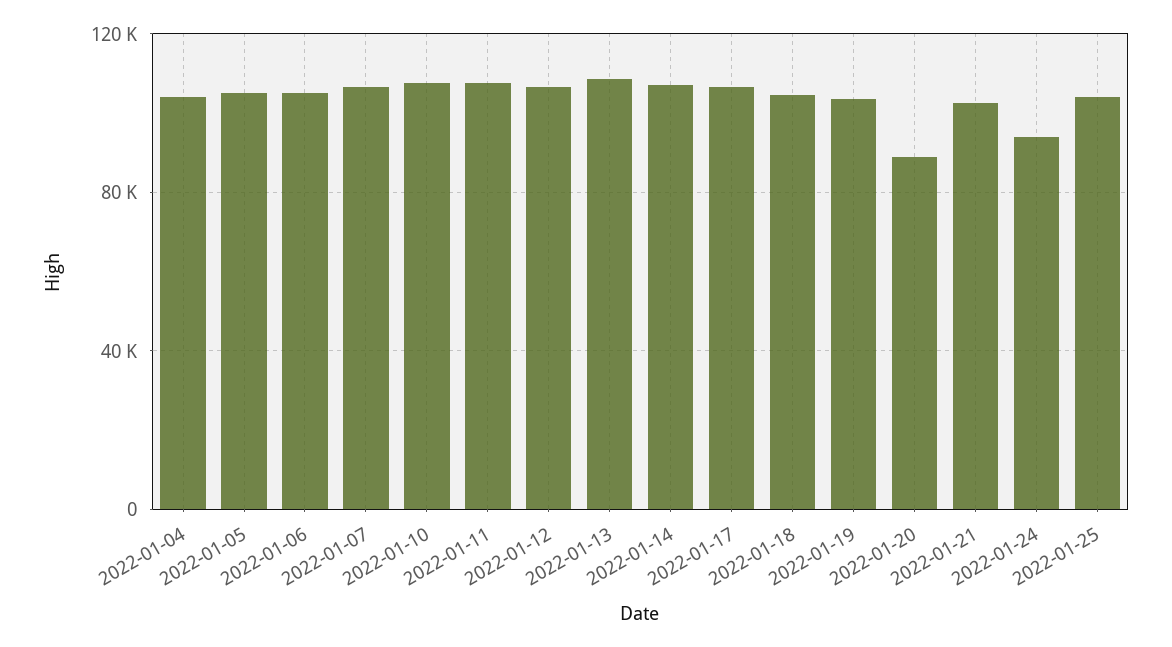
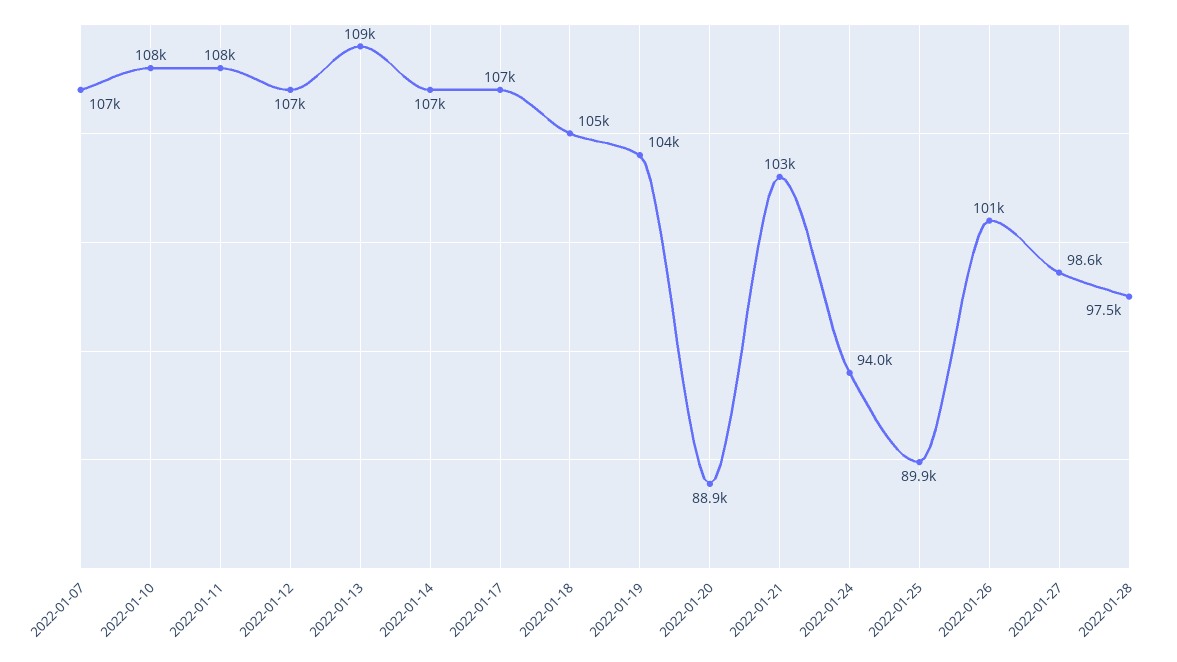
2022-01-04: 105000 -> none
2022-01-05: 105000 -> none
2022-01-06: 105000 -> none
2022-01-25: 105000 -> 89900
2022-01-26: none -> 101000
2022-01-27: none -> 98600
2022-01-28: none -> 97500

